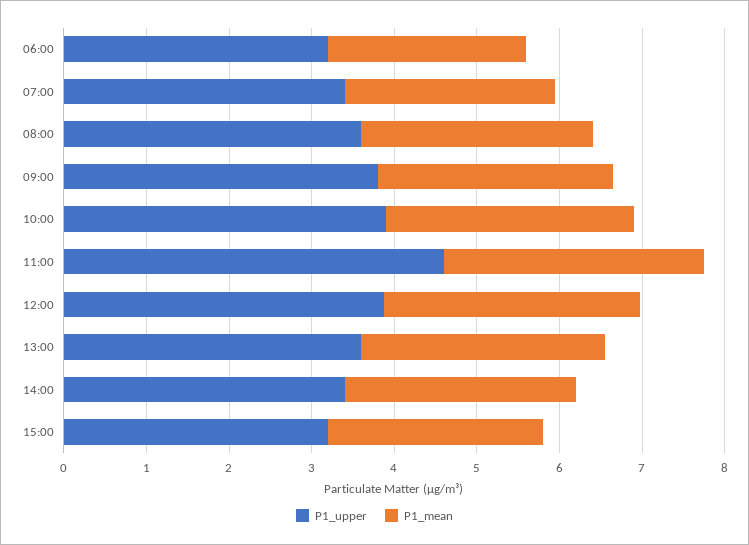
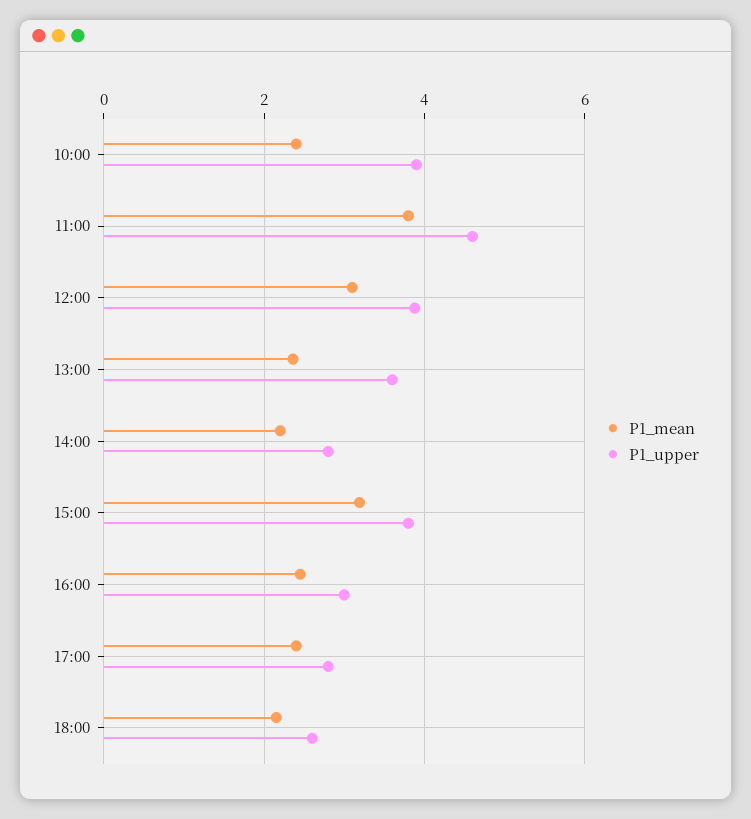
P1_upper, 06:00: 3.2 -> none
P1_mean, 06:00: 2.4 -> none
P1_upper, 07:00: 3.4 -> none
P1_mean, 07:00: 2.6 -> none
P1_upper, 08:00: 3.6 -> none
P1_mean, 08:00: 2.8 -> none
P1_upper, 09:00: 3.8 -> none
P1_mean, 09:00: 2.8 -> none
P1_mean, 10:00: 3 -> 2.4
P1_mean, 11:00: 3.2 -> 3.8
P1_mean, 13:00: 3 -> 2.4
P1_upper, 14:00: 3.4 -> 2.8
P1_mean, 14:00: 2.8 -> 2.2
P1_upper, 15:00: 3.2 -> 3.8
P1_mean, 15:00: 2.6 -> 3.2
P1_mean, 16:00: none -> 2.4
P1_upper, 16:00: none -> 3
P1_mean, 17:00: none -> 2.4
P1_upper, 17:00: none -> 2.8
P1_mean, 18:00: none -> 2.2
P1_upper, 18:00: none -> 2.6

